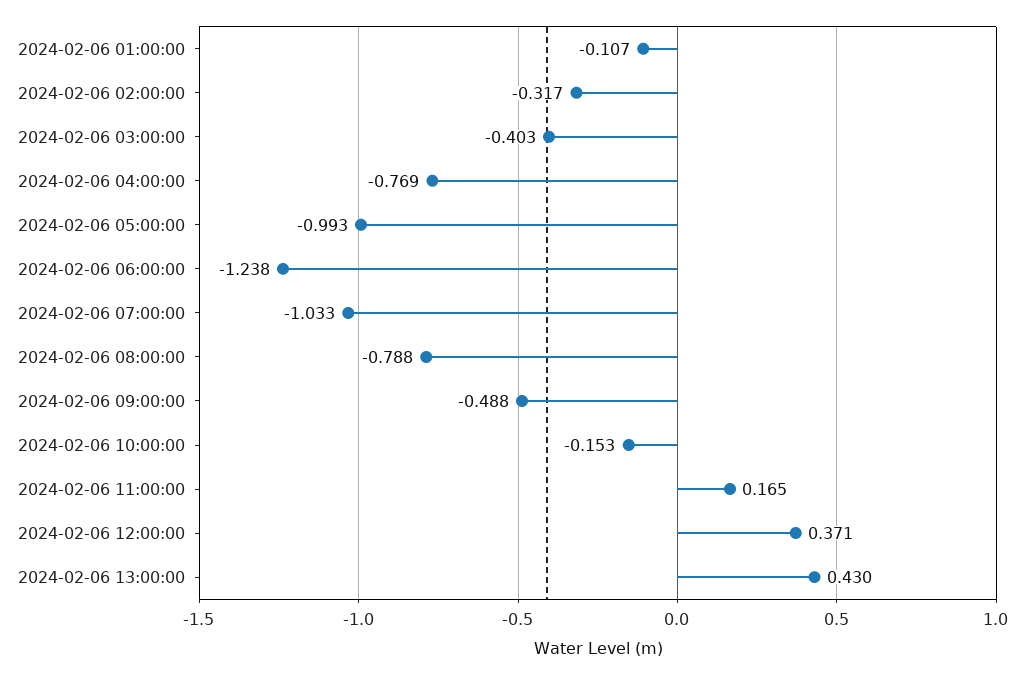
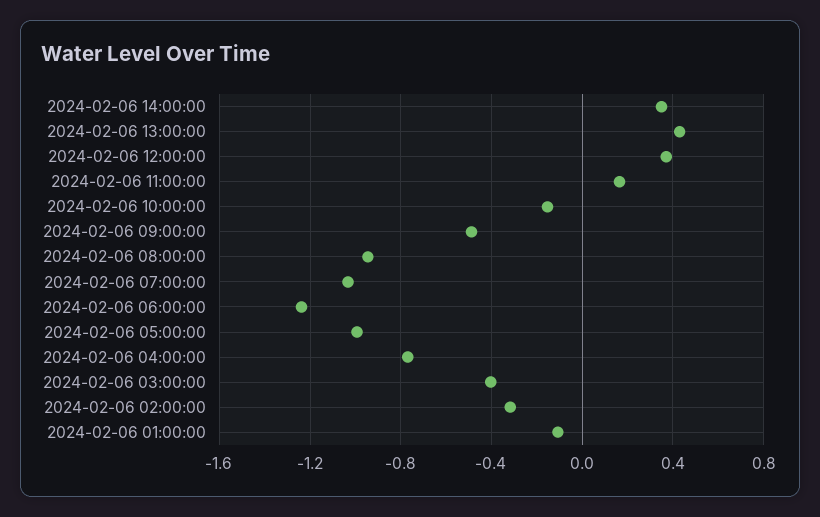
2024-02-06 08:00:00: -0.788 -> -0.95
2024-02-06 14:00:00: none -> 0.35

